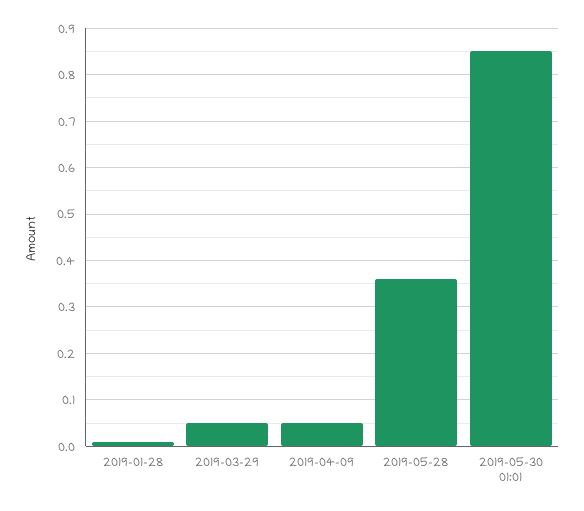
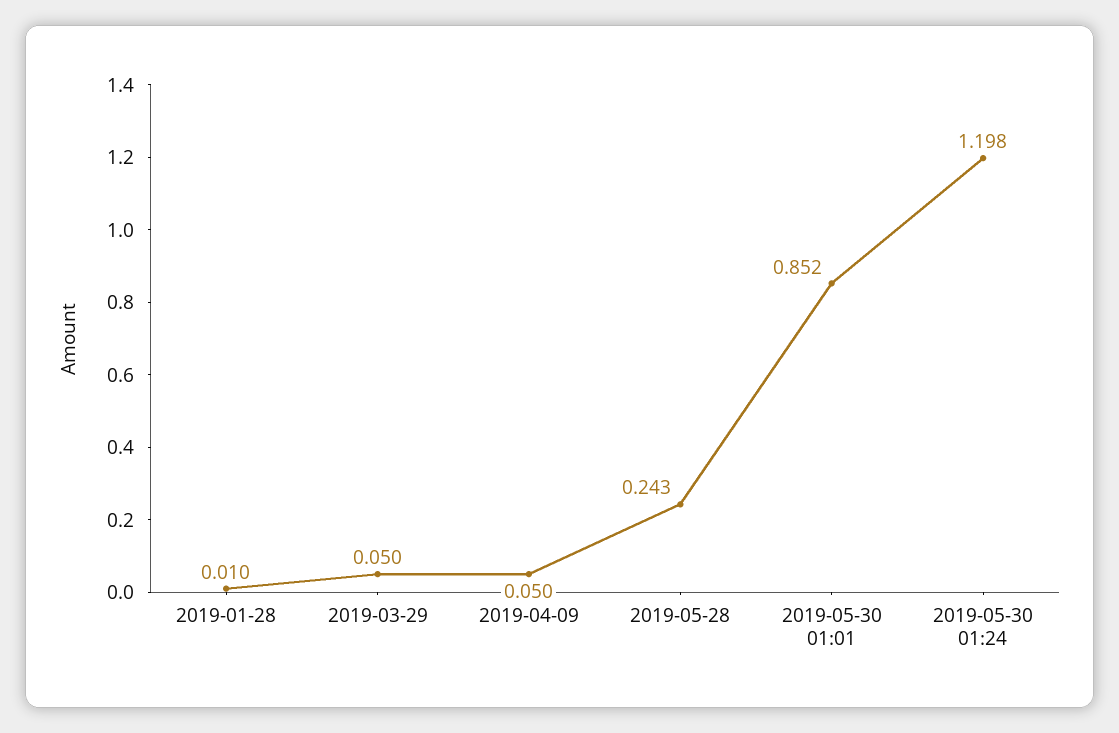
2019-05-28: 0.36 -> 0.243
2019-05-30 01:24: none -> 1.198

